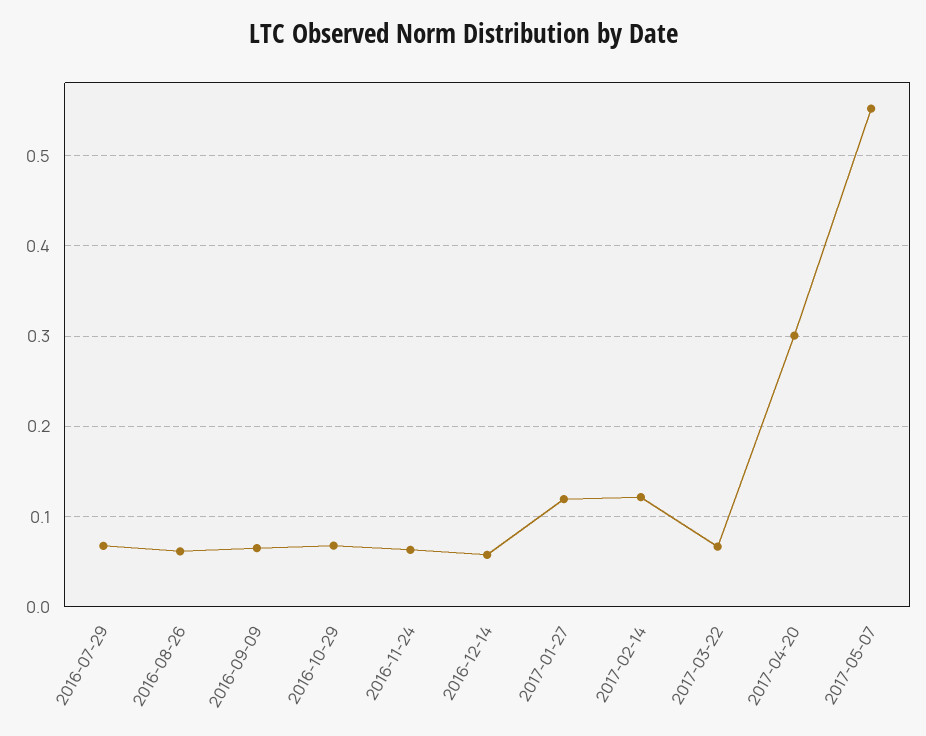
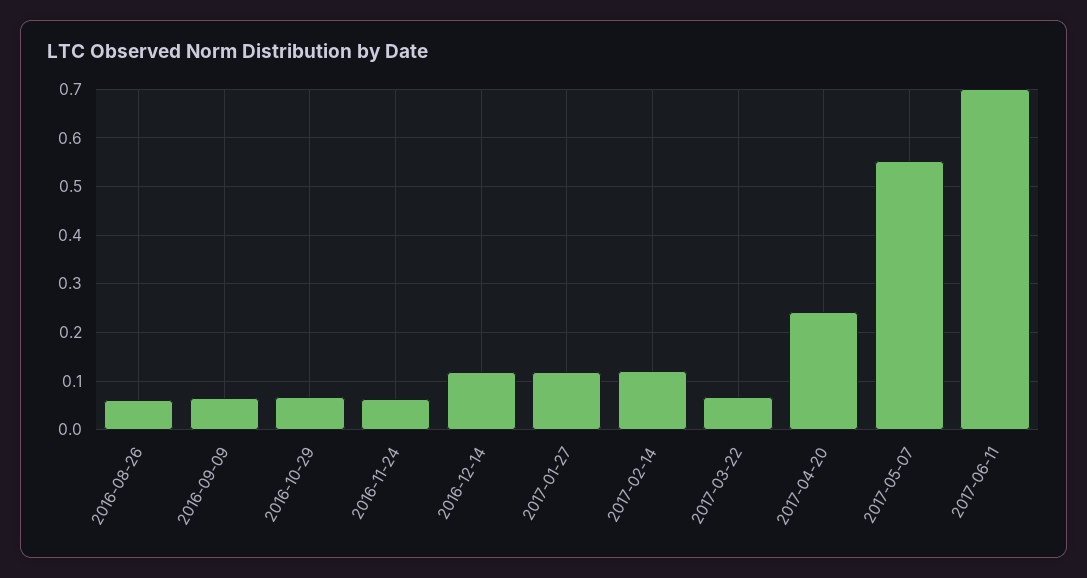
2016-07-29: 0.07 -> none
2016-12-14: 0.06 -> 0.12
2017-04-20: 0.3 -> 0.24
2017-06-11: none -> 0.7

